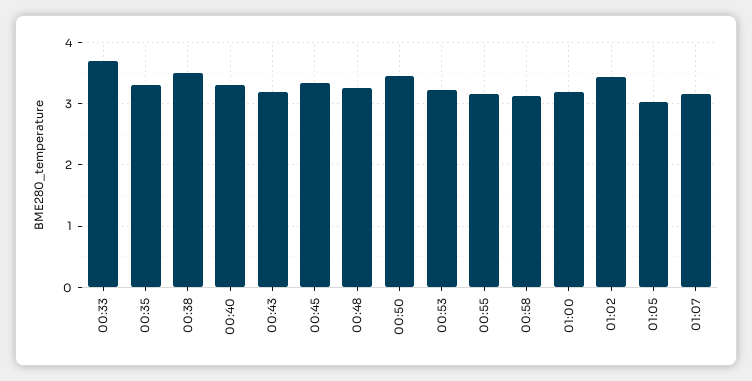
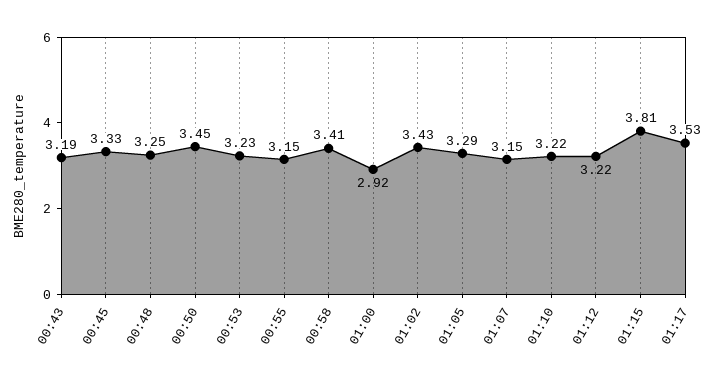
00:33: 3.7 -> none
00:35: 3.3 -> none
00:38: 3.5 -> none
00:40: 3.3 -> none
00:58: 3.1 -> 3.41
01:00: 3.2 -> 2.92
01:05: 3 -> 3.29
01:10: none -> 3.22
01:12: none -> 3.22
01:15: none -> 3.81
01:17: none -> 3.53

